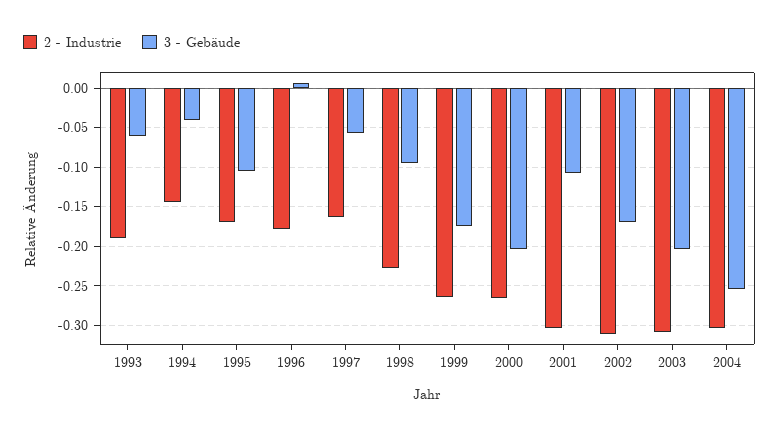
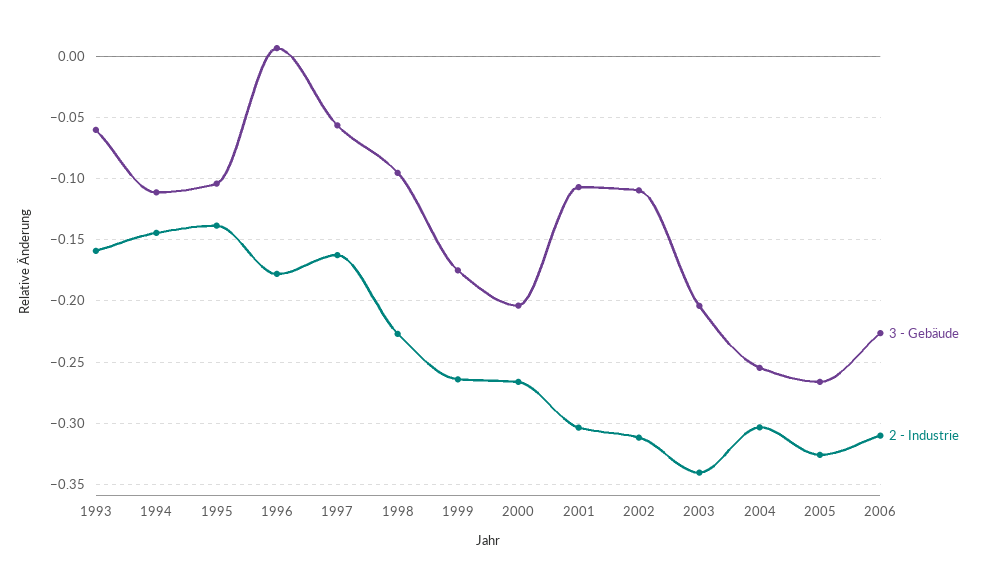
2 - Industrie, 1993: -0.19 -> -0.16
3 - Gebäude, 1994: -0.04 -> -0.11
2 - Industrie, 1995: -0.17 -> -0.14
3 - Gebäude, 2002: -0.17 -> -0.11
2 - Industrie, 2003: -0.31 -> -0.34
3 - Gebäude, 2005: none -> -0.265
2 - Industrie, 2005: none -> -0.325
3 - Gebäude, 2006: none -> -0.225
2 - Industrie, 2006: none -> -0.31

